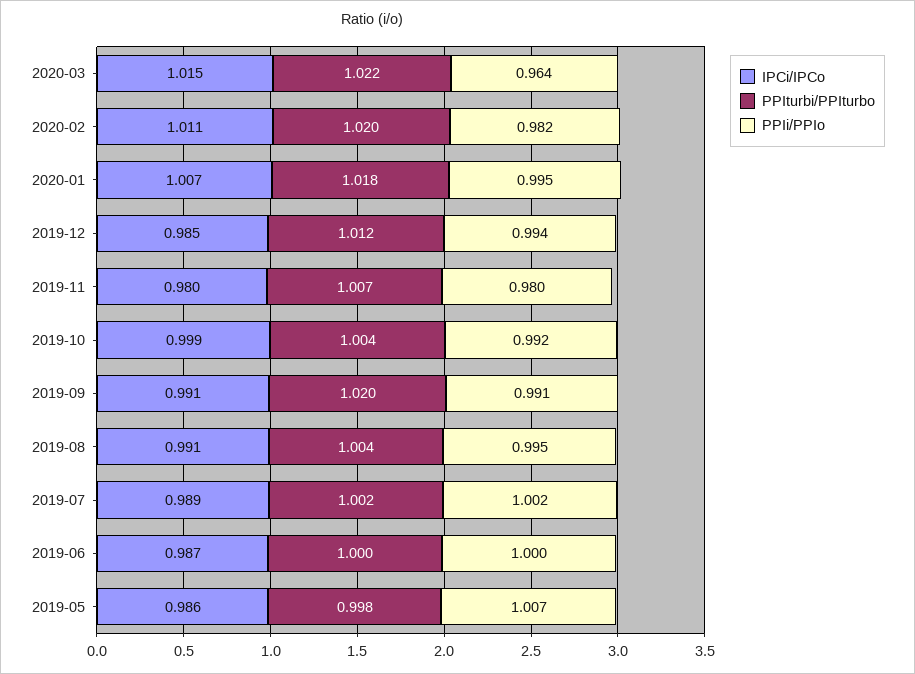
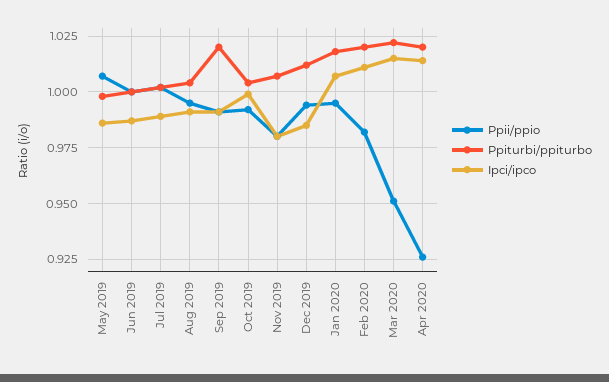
PPIi/PPIo, 2020-03: 0.964 -> 0.95
PPIi/PPIo, Apr 2020: none -> 0.925
PPIturbi/PPIturbo, Apr 2020: none -> 1.02
IPCi/IPCo, Apr 2020: none -> 1.015

